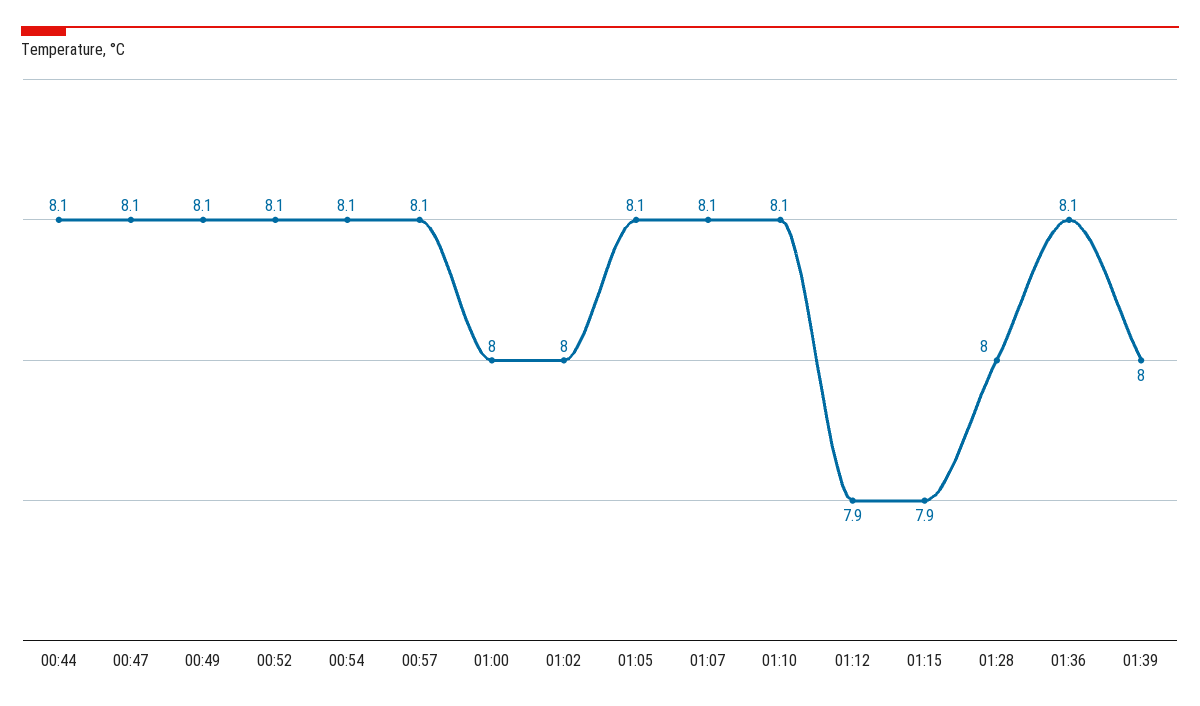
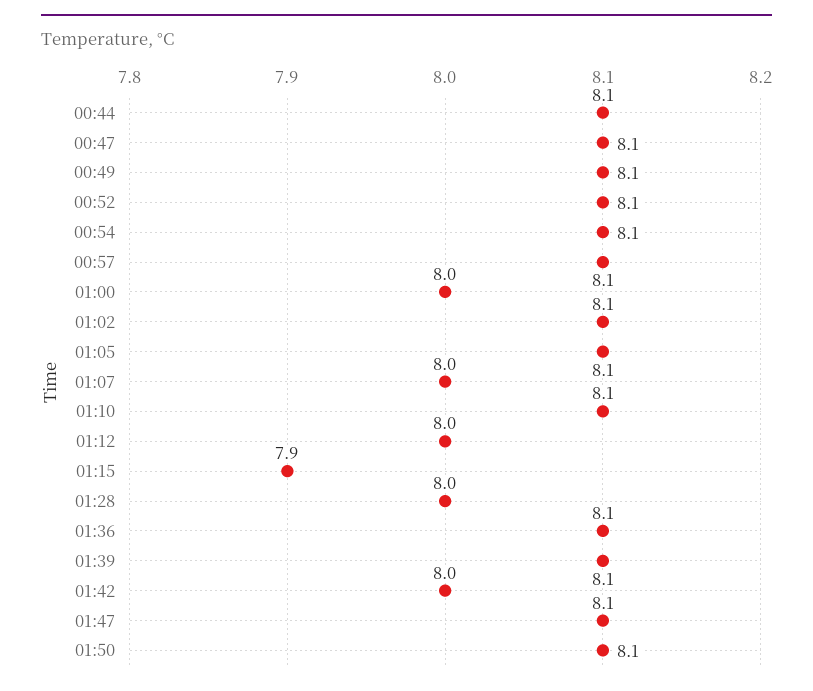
01:02: 8 -> 8.1
01:07: 8.1 -> 8
01:12: 7.9 -> 8
01:39: 8 -> 8.1
01:42: none -> 8
01:47: none -> 8.1
01:50: none -> 8.1

